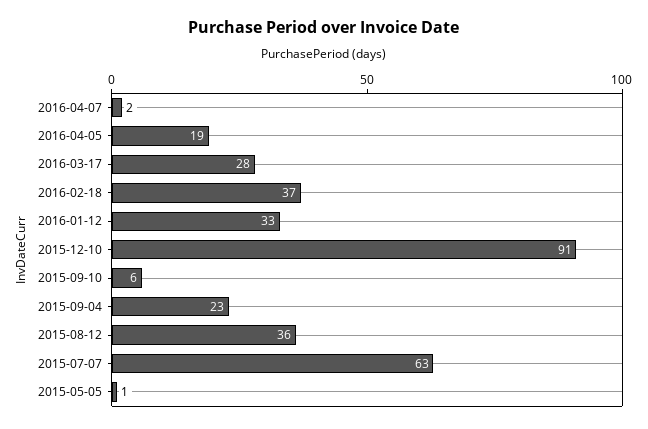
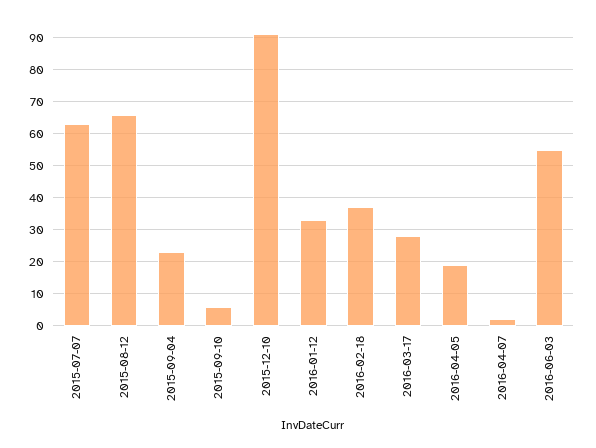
2015-08-12: 36 -> 65
2015-05-05: 1 -> none
2016-06-03: none -> 55

